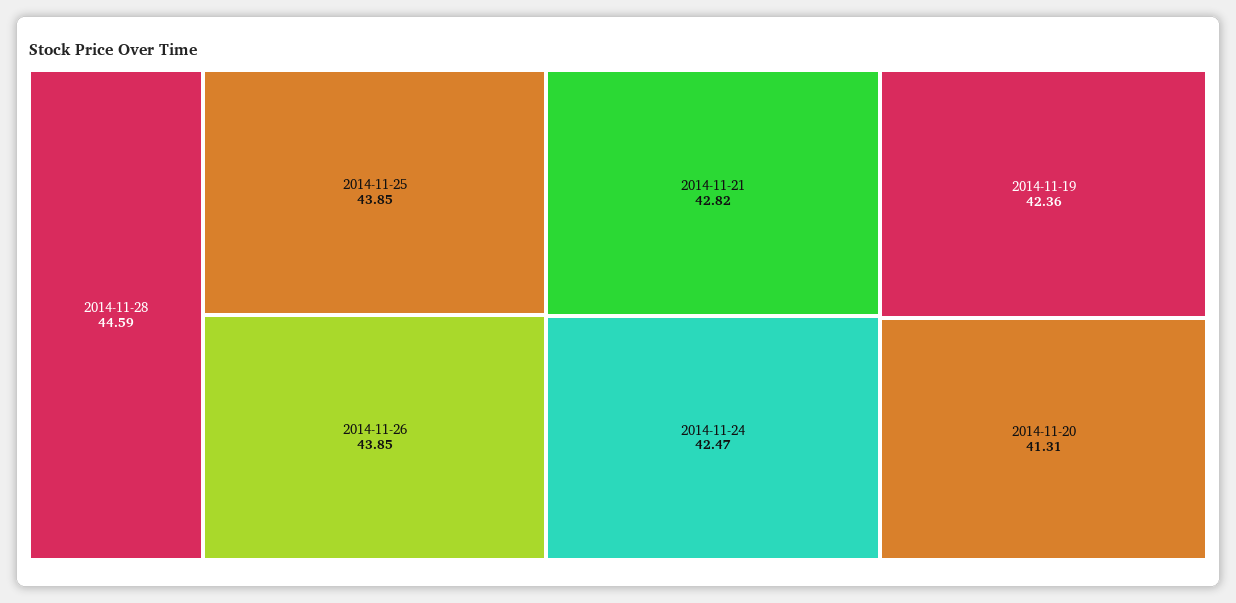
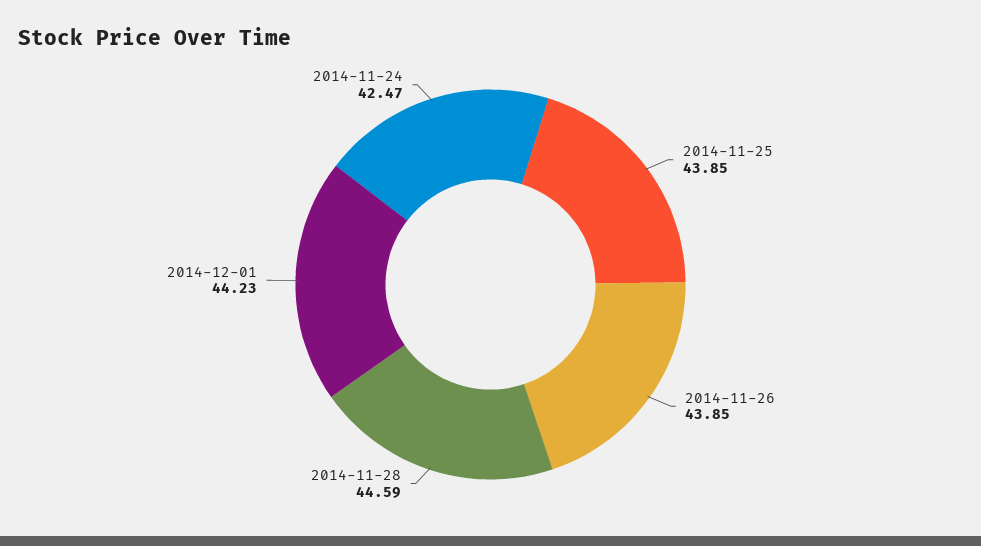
2014-11-21: 42.82 -> none
2014-11-19: 42.36 -> none
2014-11-20: 41.31 -> none
2014-12-01: none -> 44.23

